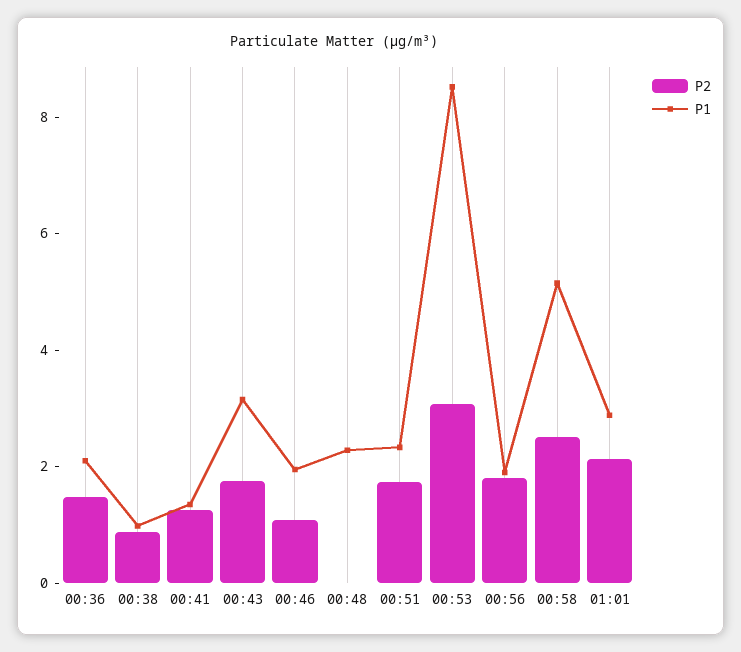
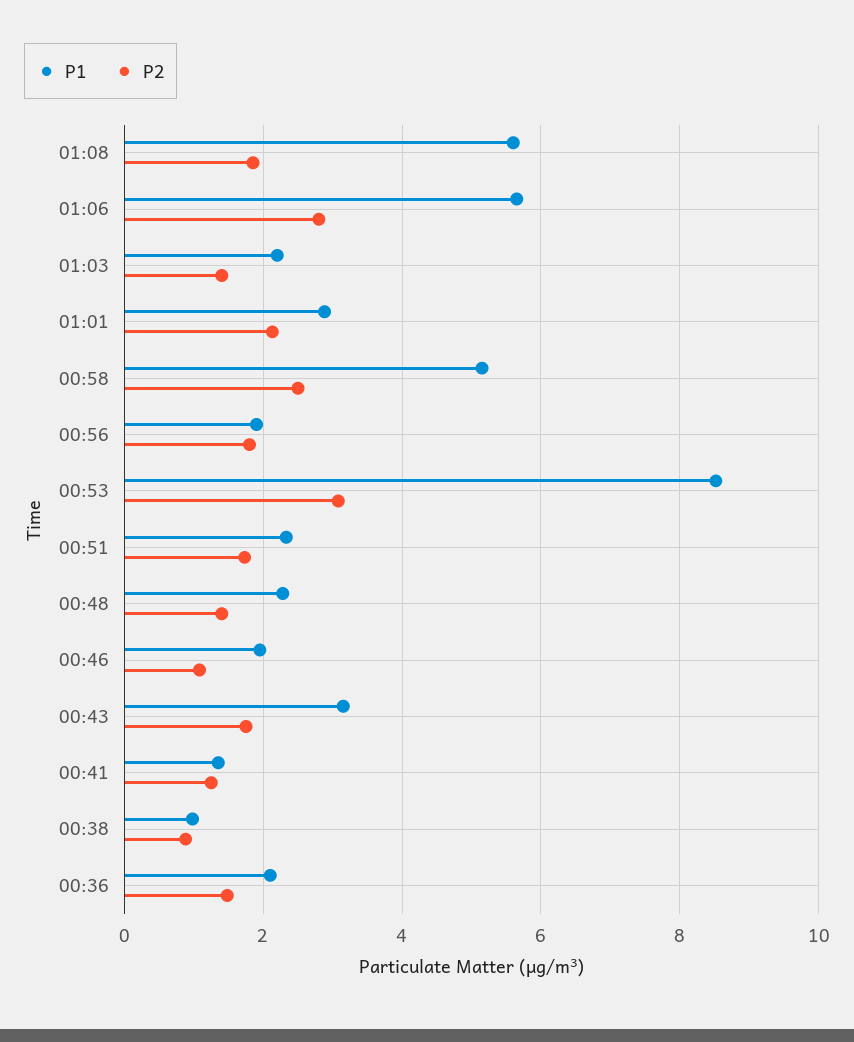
P2, 00:48: 0 -> 1.4
P1, 01:08: none -> 5.6
P2, 01:08: none -> 1.8
P1, 01:06: none -> 5.6
P2, 01:06: none -> 2.8
P1, 01:03: none -> 2.2
P2, 01:03: none -> 1.4

